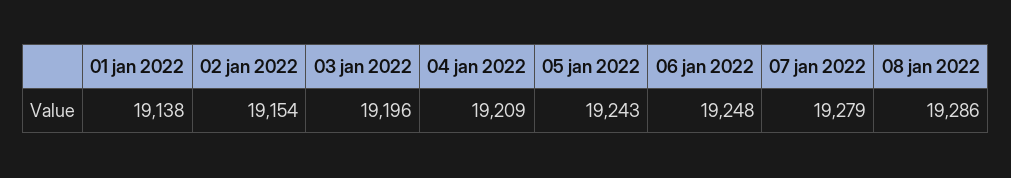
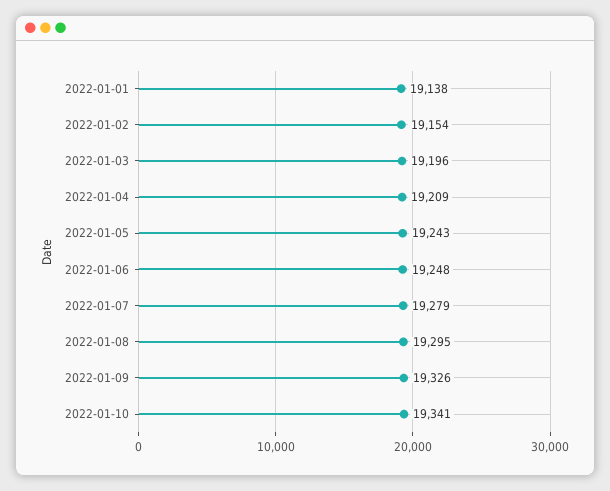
08 jan 2022: 19286 -> 19295
2022-01-09: none -> 19326
2022-01-10: none -> 19341

